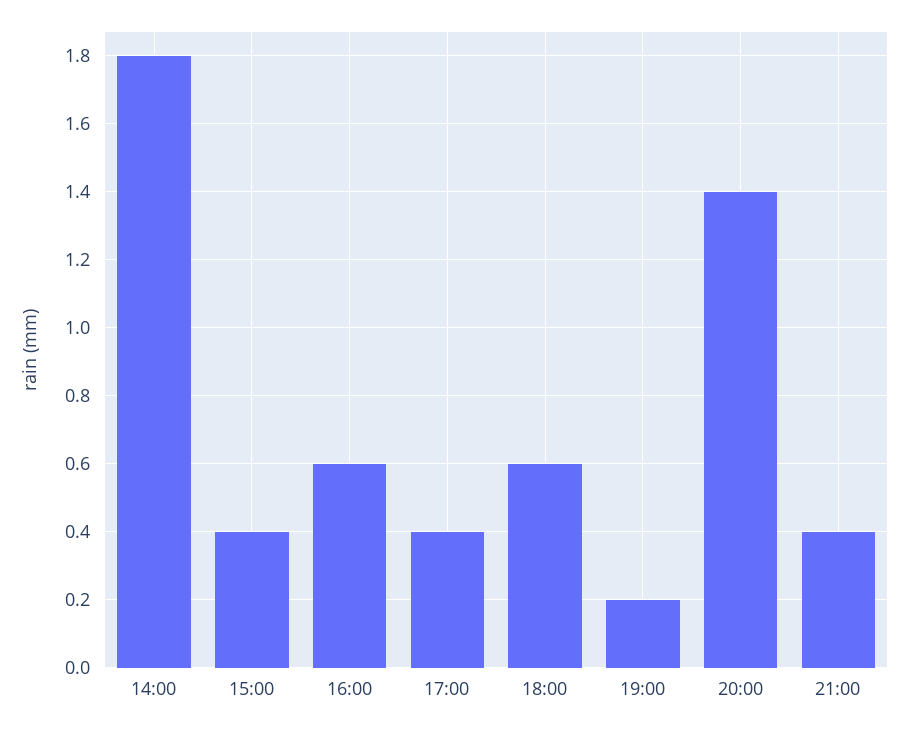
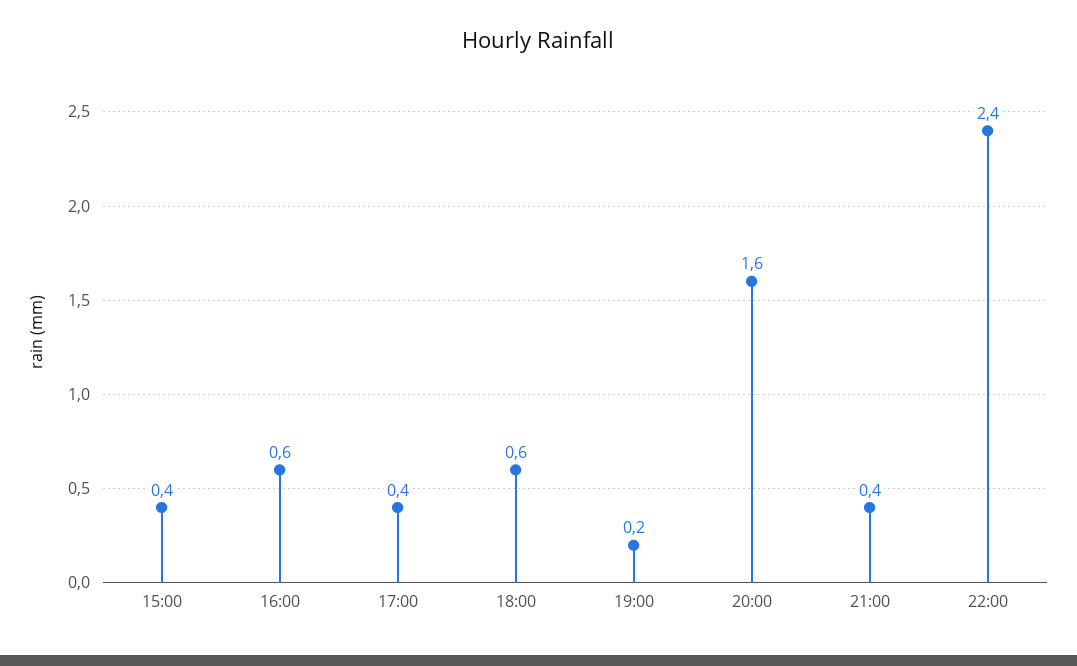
14:00: 1.8 -> none
20:00: 1.4 -> 1.6
22:00: none -> 2.4

